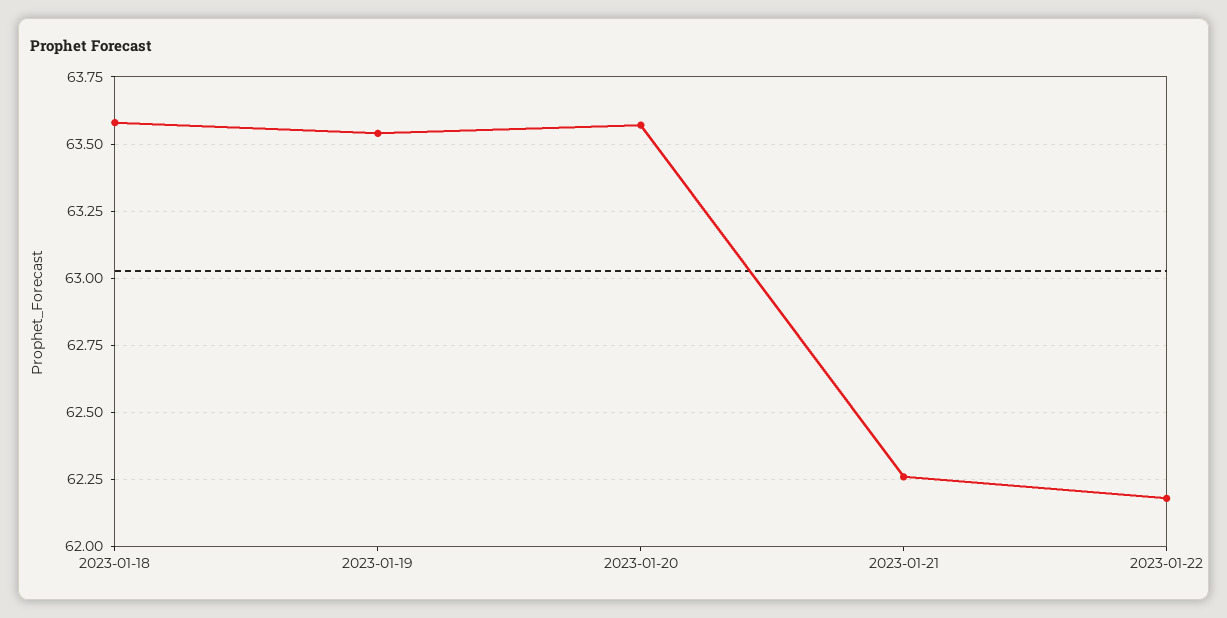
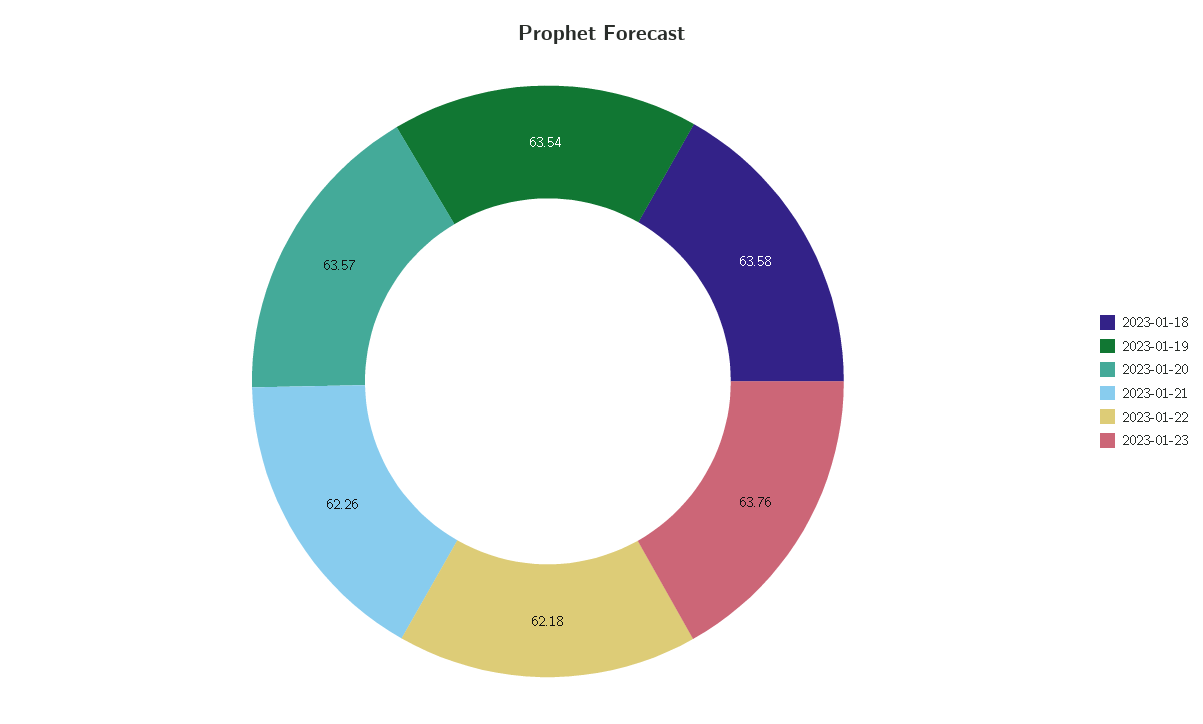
2023-01-23: none -> 63.76

